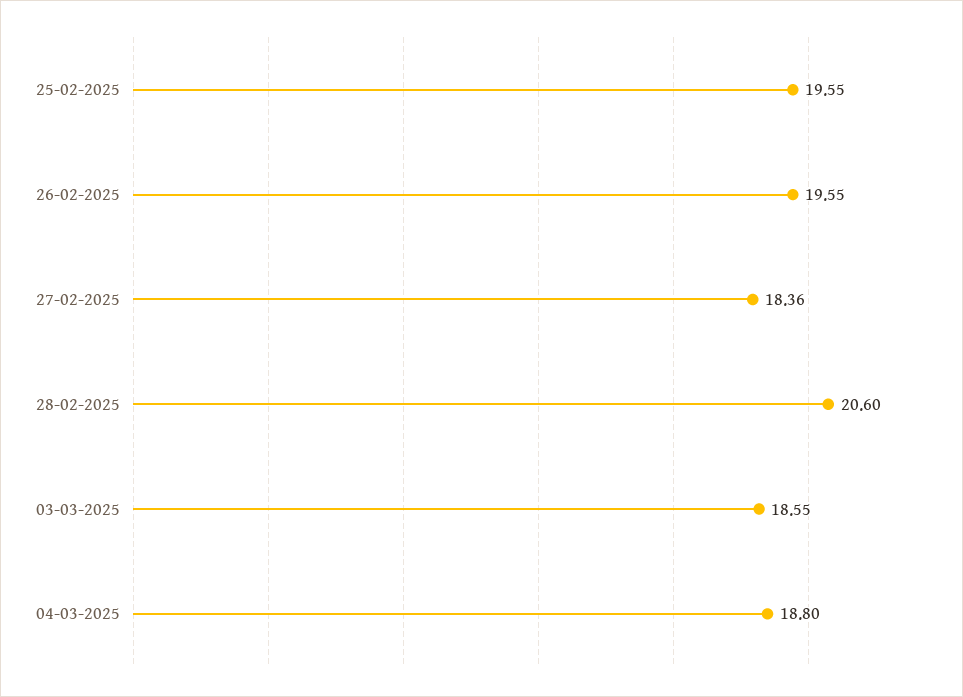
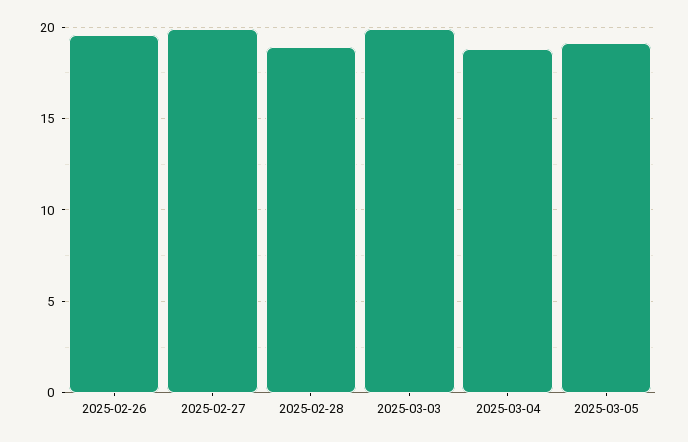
25-02-2025: 19.55 -> none
27-02-2025: 18.36 -> 20
28-02-2025: 20.6 -> 19
03-03-2025: 18.55 -> 20
2025-03-05: none -> 19

